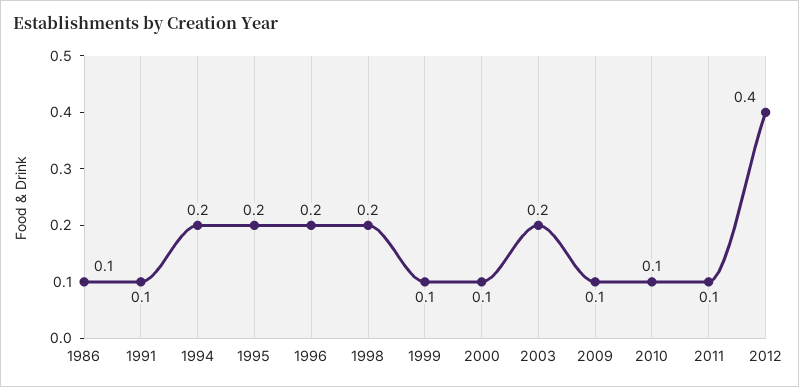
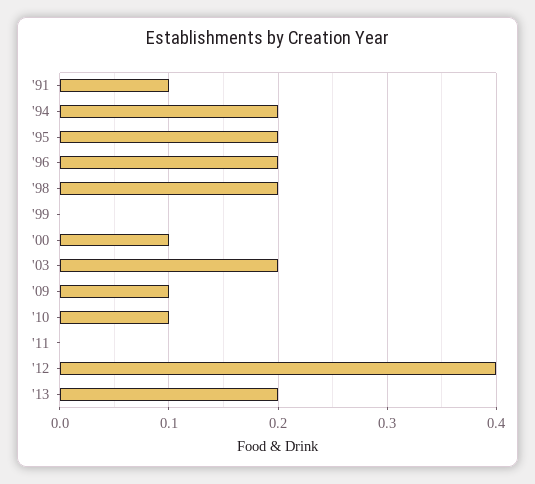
1986: 0.1 -> none
1999: 0.1 -> 0
2011: 0.1 -> 0
'13: none -> 0.2

